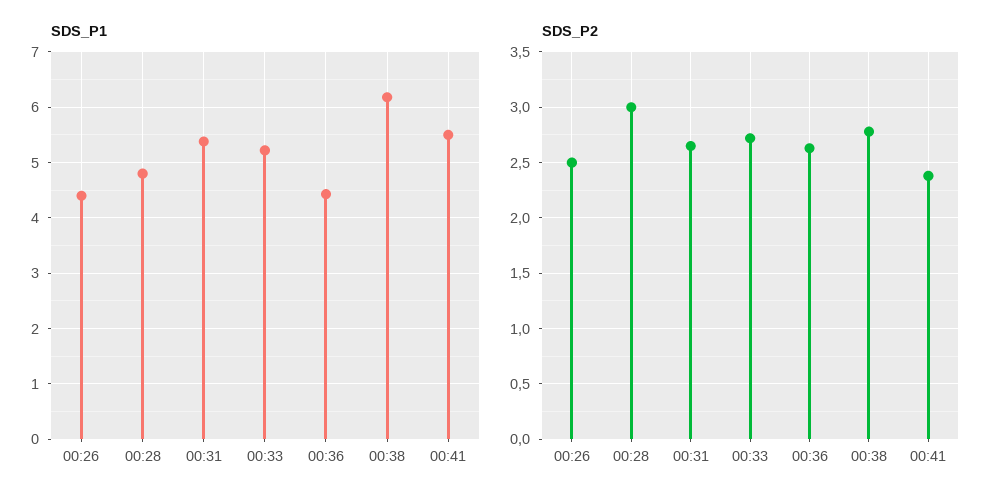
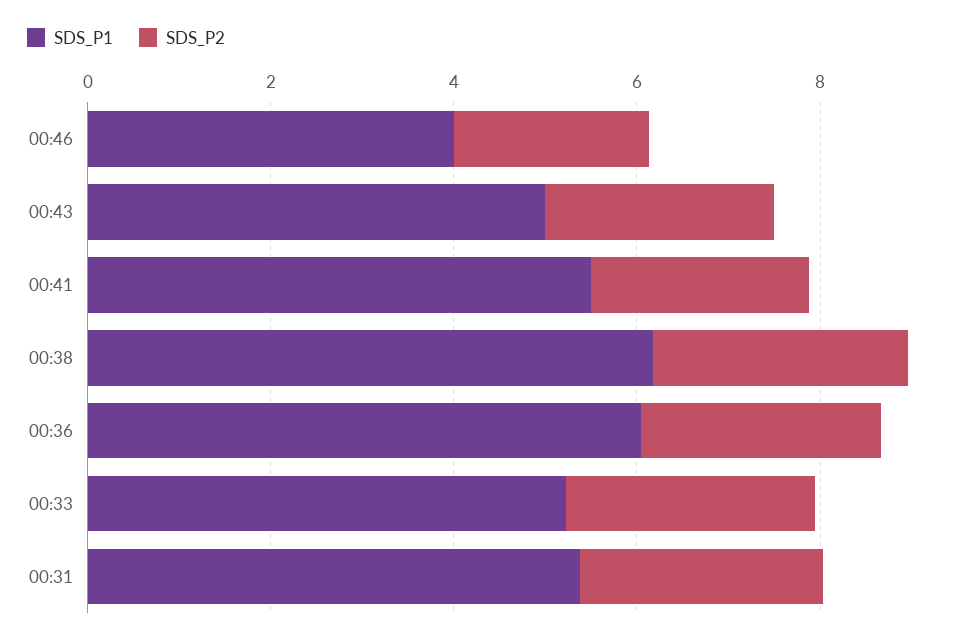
SDS_P1, 00:26: 4.4 -> none
SDS_P1, 00:28: 4.8 -> none
SDS_P1, 00:36: 4.4 -> 6
SDS_P2, 00:26: 2.5 -> none
SDS_P2, 00:28: 3 -> none
SDS_P1, 00:46: none -> 4
SDS_P2, 00:46: none -> 2
SDS_P1, 00:43: none -> 5
SDS_P2, 00:43: none -> 2.5

